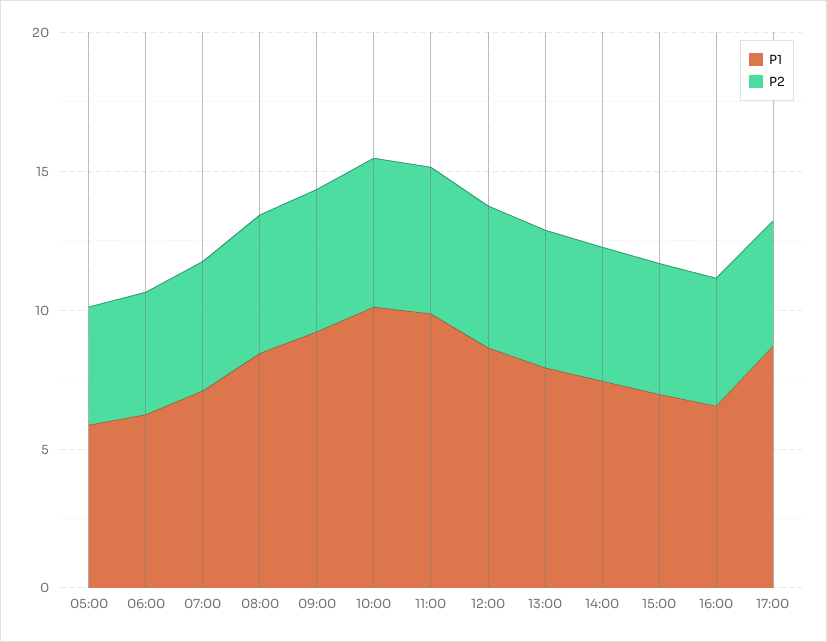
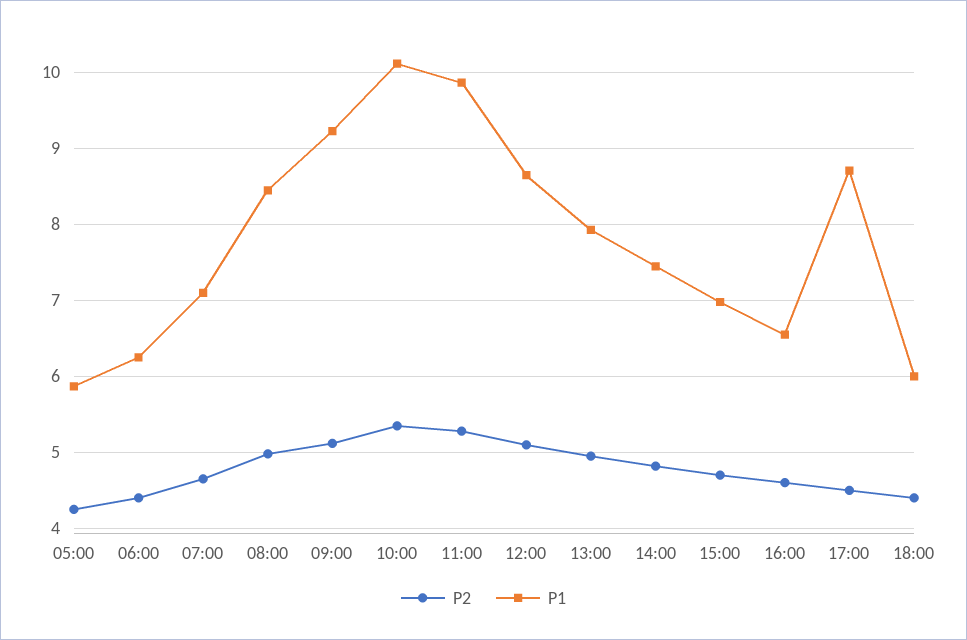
P2, 18:00: none -> 4.4
P1, 18:00: none -> 6

